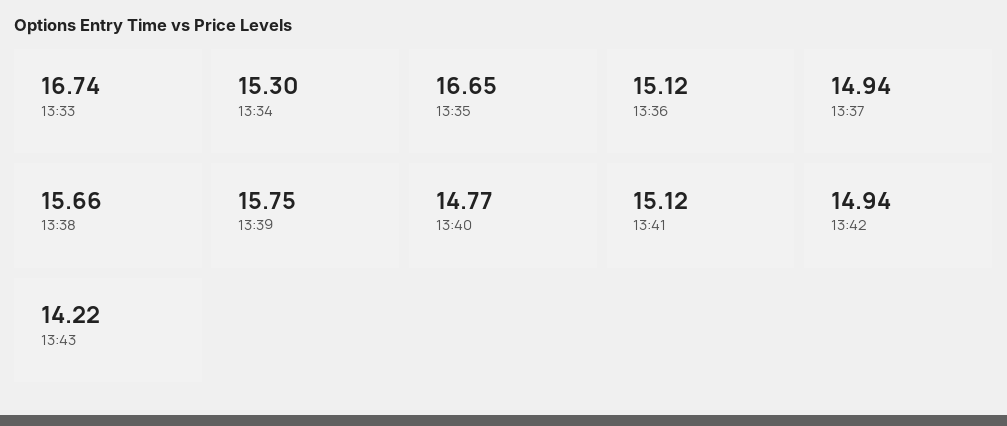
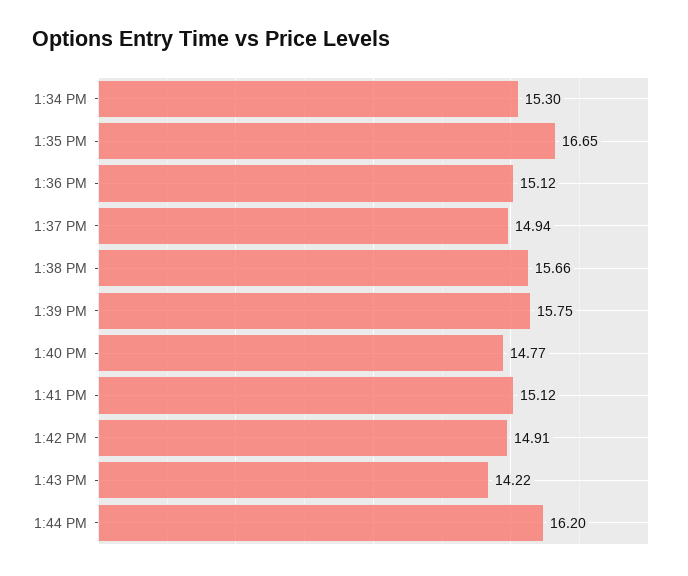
13:33: 16.74 -> none
13:42: 14.94 -> 14.91
1:44 PM: none -> 16.2

